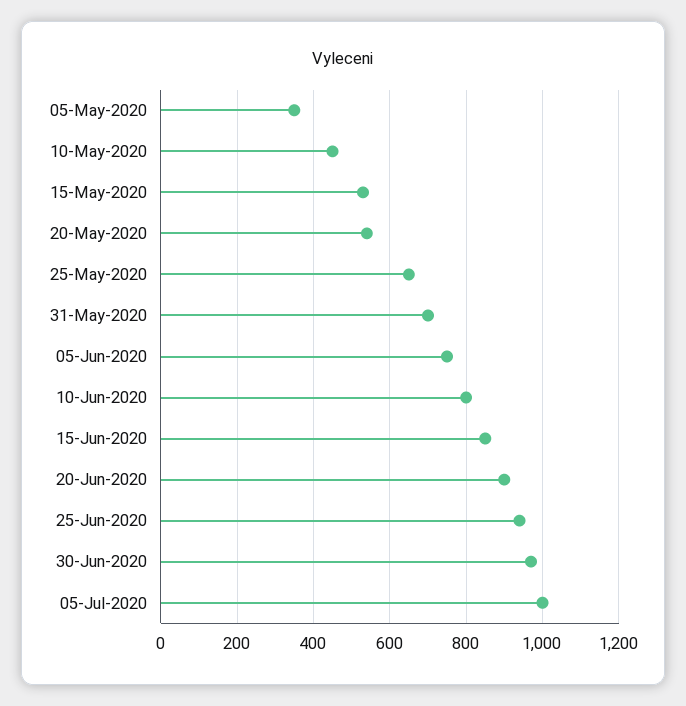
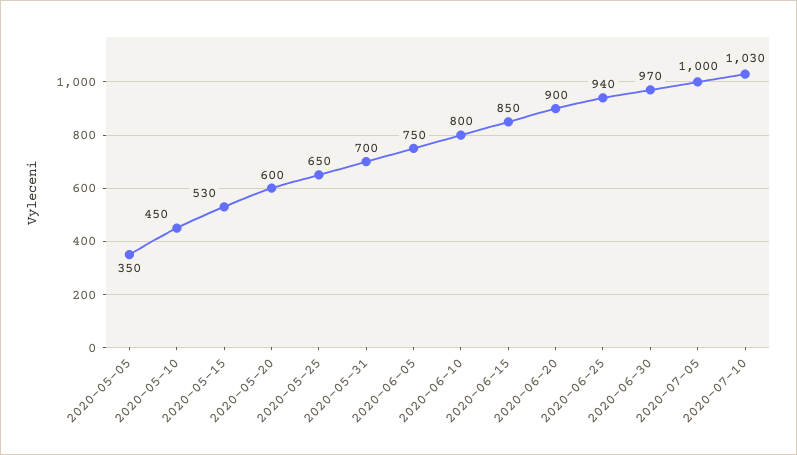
20-May-2020: 540 -> 600
2020-07-10: none -> 1030

